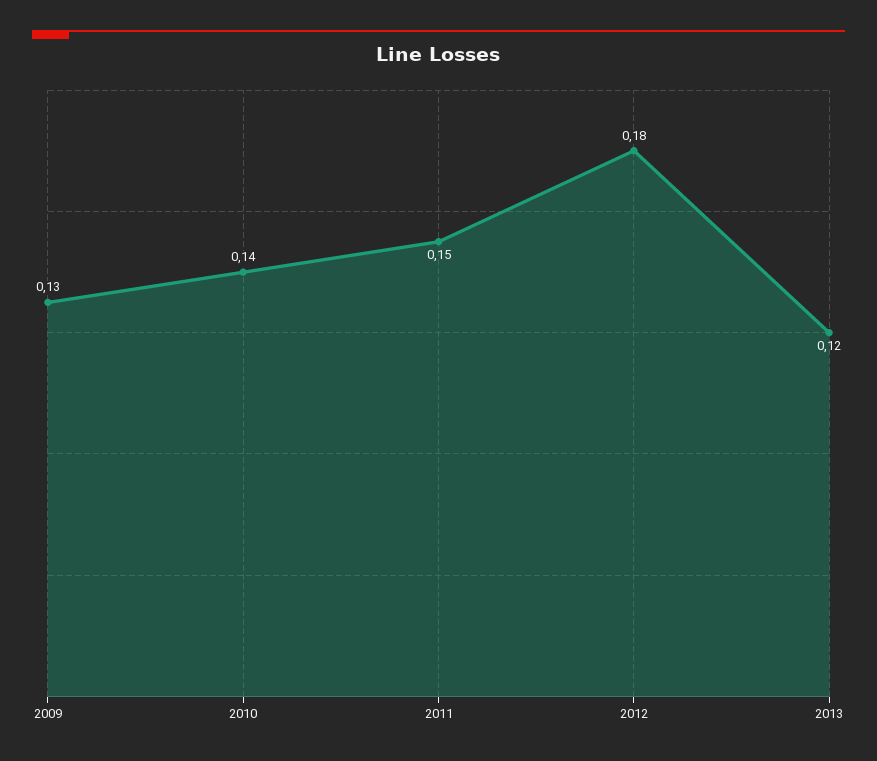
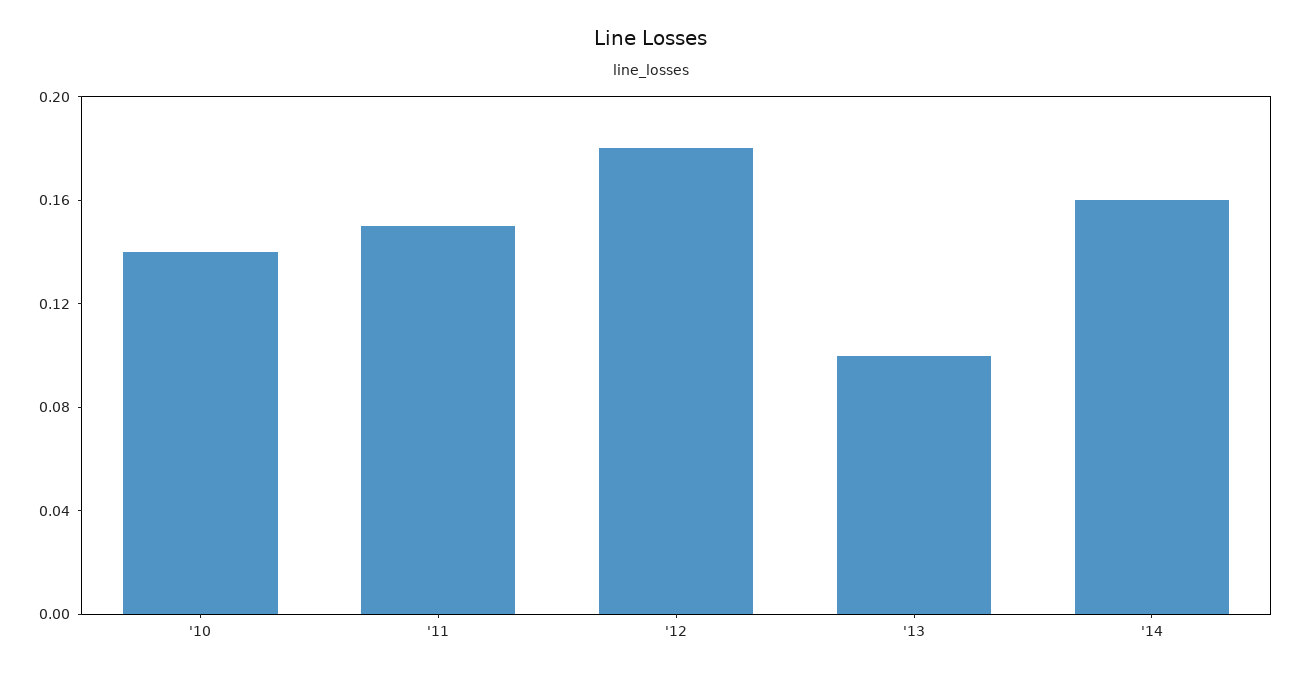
2009: 0.13 -> none
2013: 0.12 -> 0.1
'14: none -> 0.16

